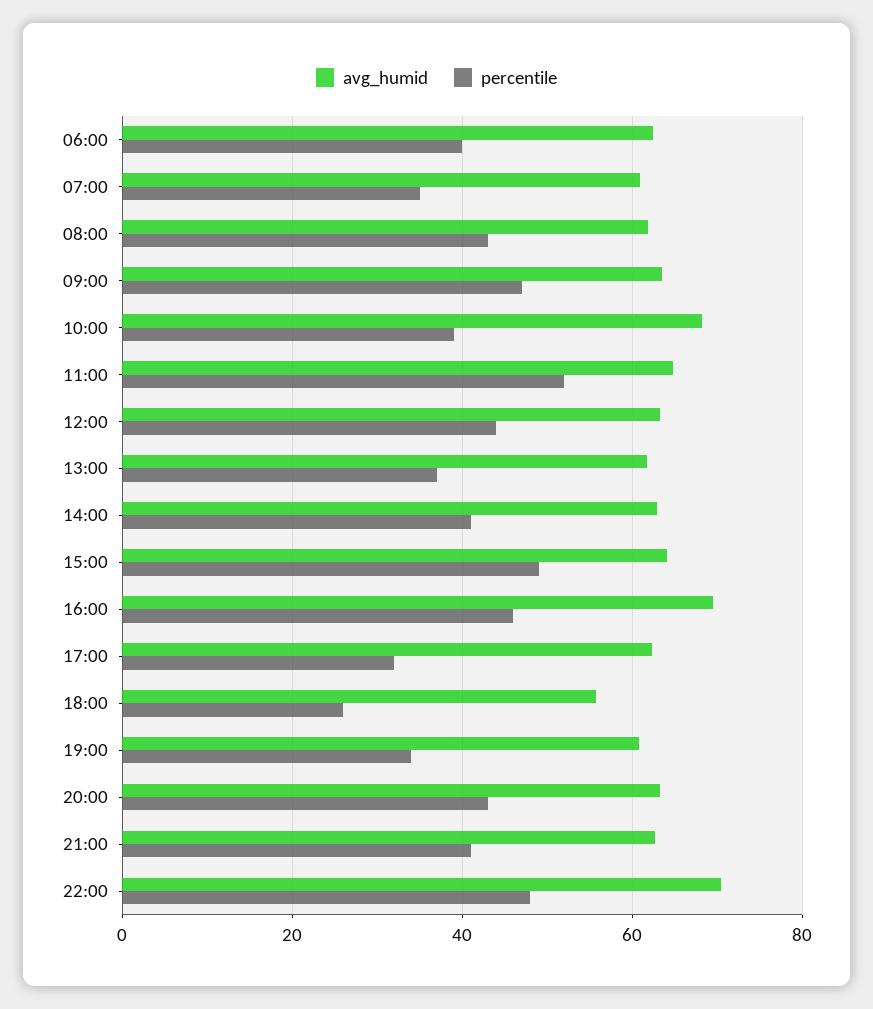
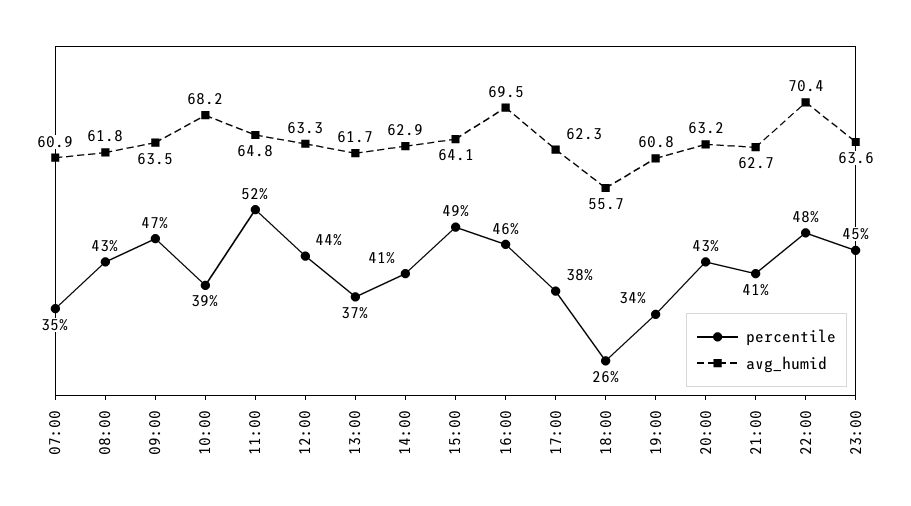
avg_humid, 06:00: 62 -> none
percentile, 06:00: 40 -> none
percentile, 17:00: 32 -> 38
percentile, 23:00: none -> 45
avg_humid, 23:00: none -> 63.6

